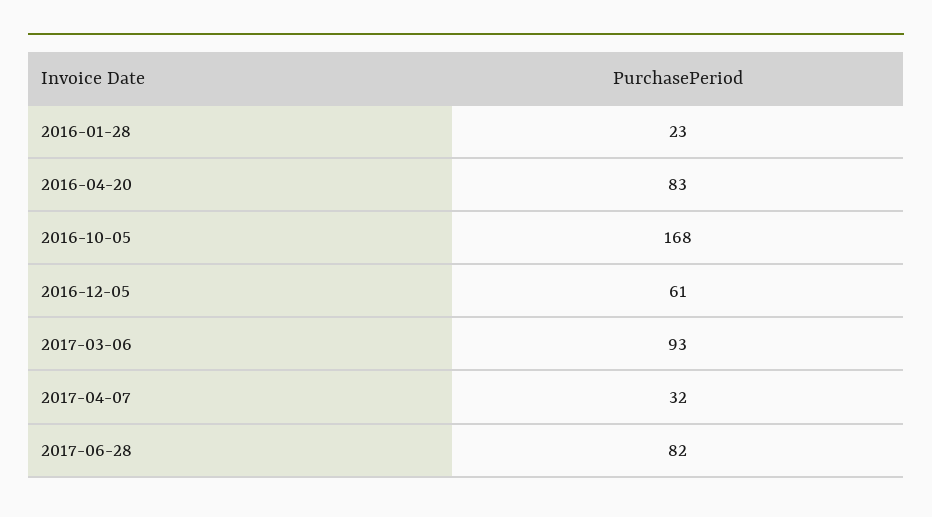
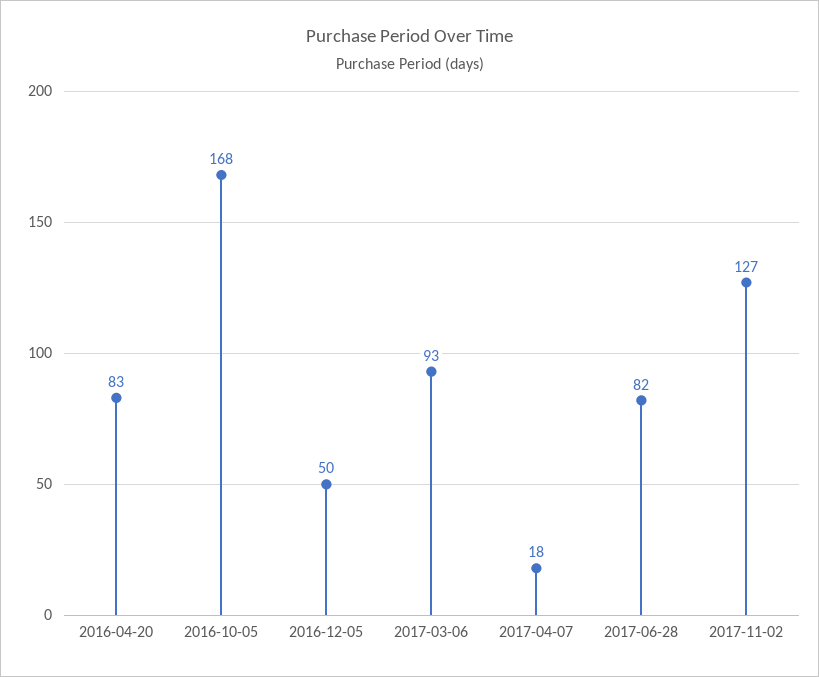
2016-01-28: 23 -> none
2016-12-05: 61 -> 50
2017-04-07: 32 -> 18
2017-11-02: none -> 127

